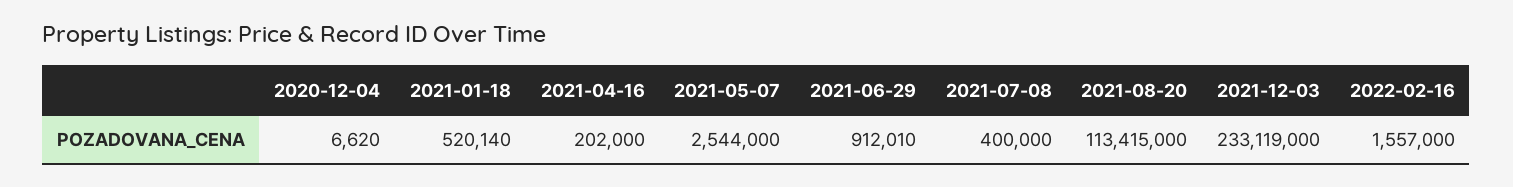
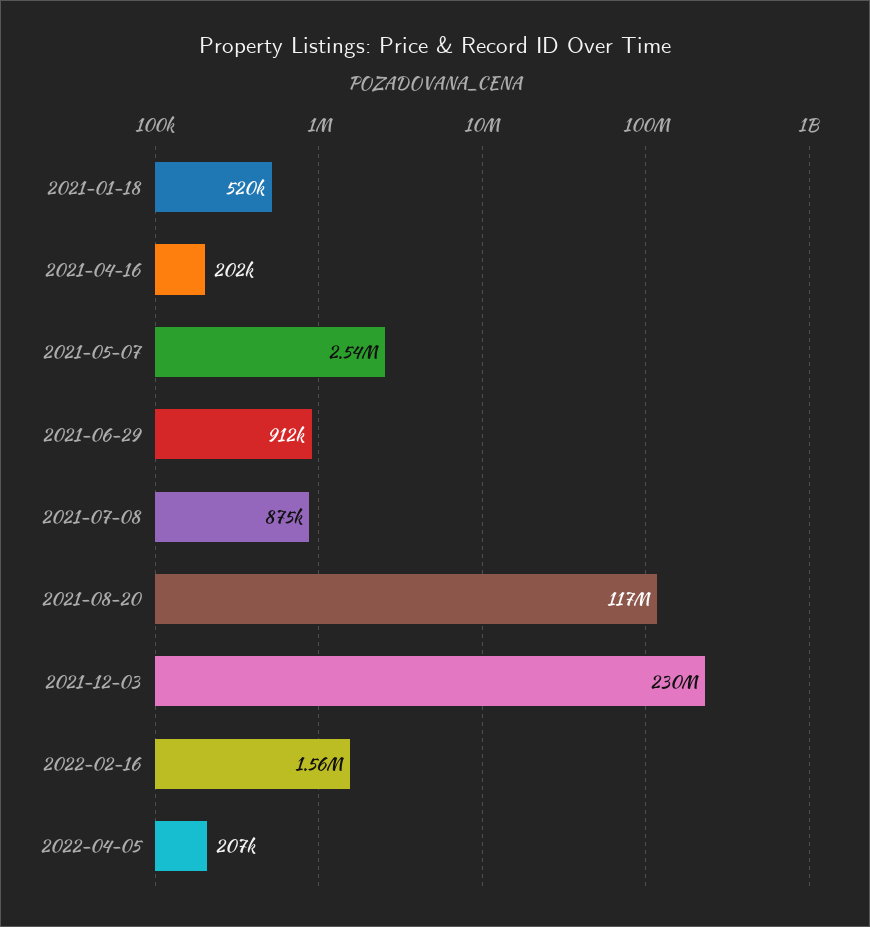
2020-12-04: 6620 -> none
2021-07-08: 400000 -> 875000
2021-08-20: 113415000 -> 117000000
2021-12-03: 233119000 -> 230000000
2022-04-05: none -> 207000

